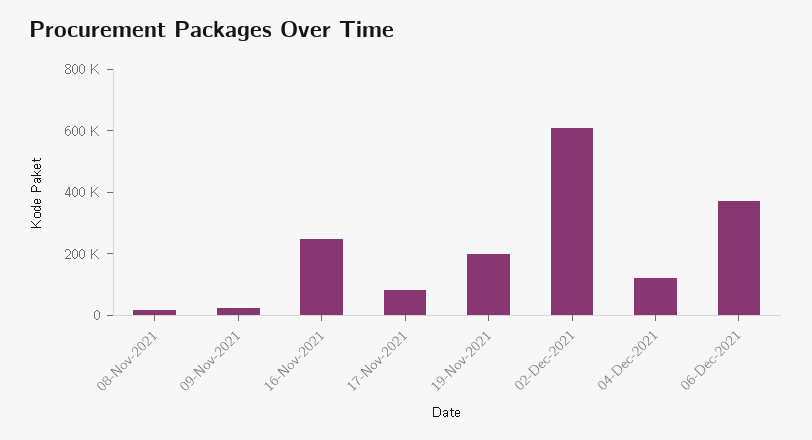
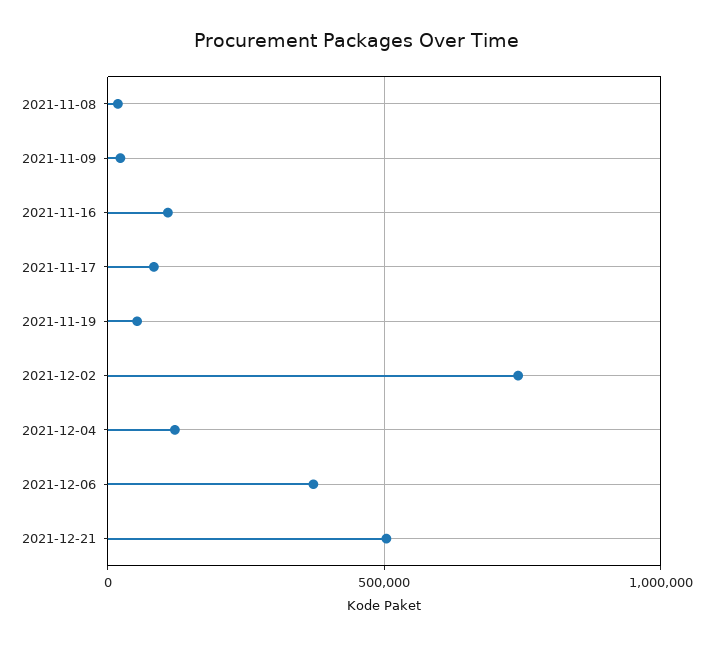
16-Nov-2021: 250000 -> 100000
19-Nov-2021: 200000 -> 50000
02-Dec-2021: 600000 -> 750000
2021-12-21: none -> 500000

